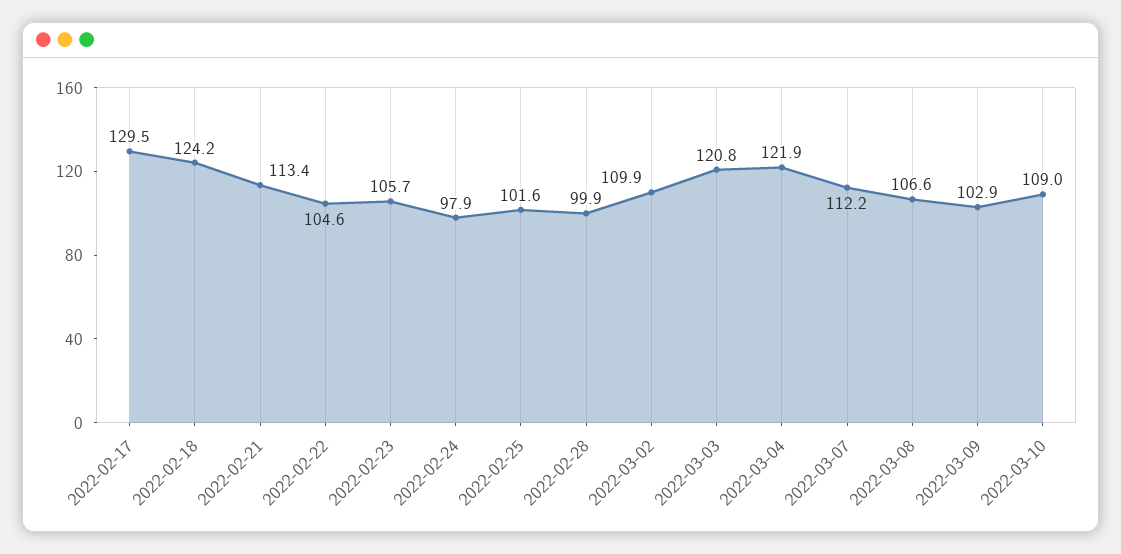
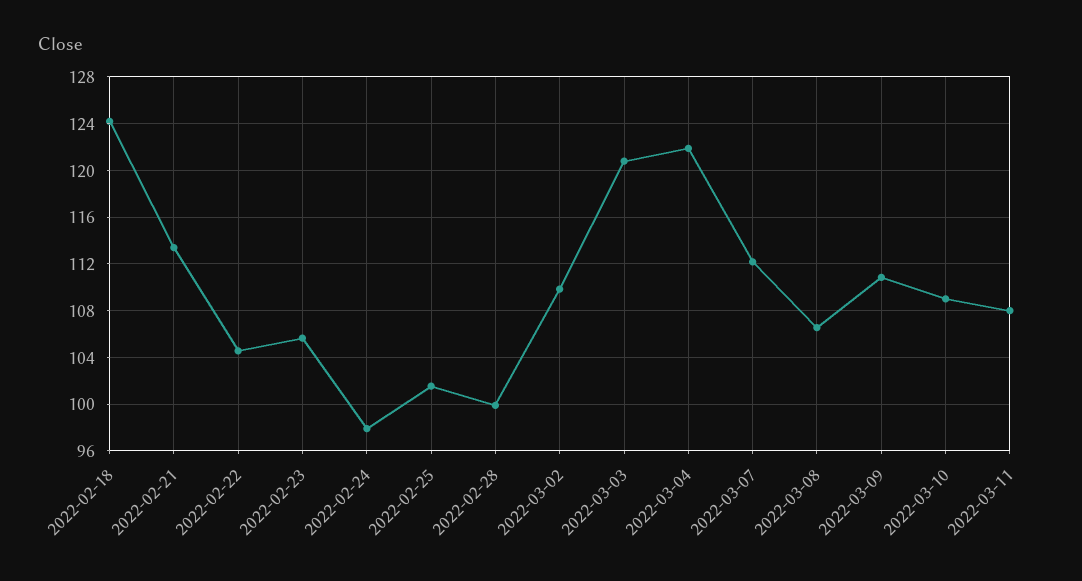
2022-02-17: 129.5 -> none
2022-03-09: 102.9 -> 111
2022-03-11: none -> 108

